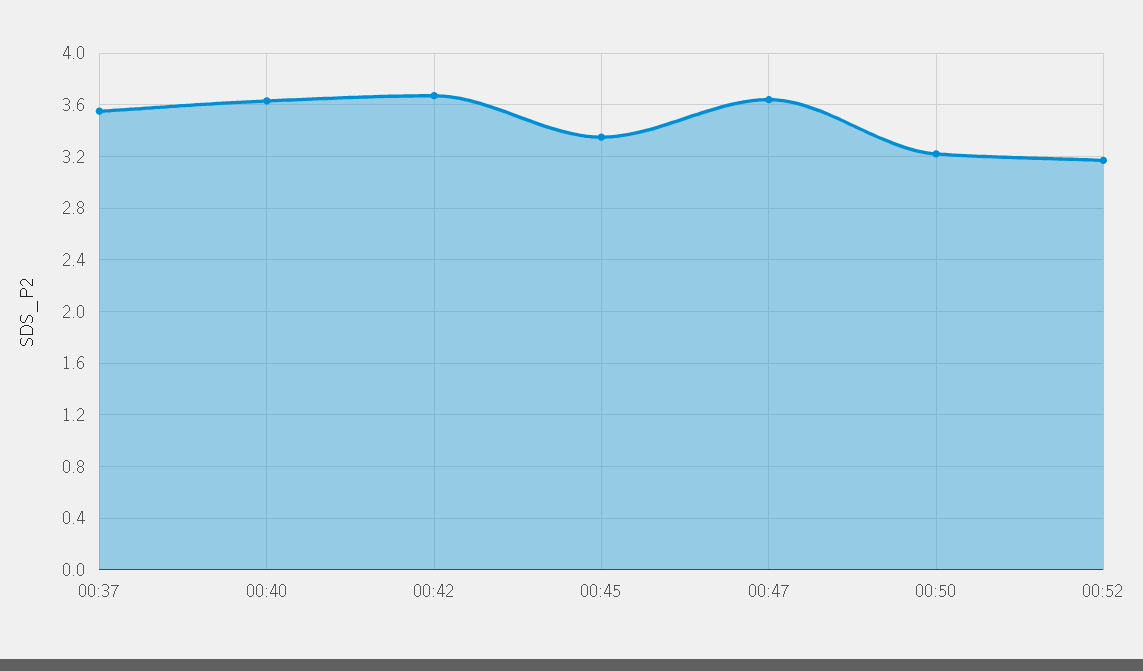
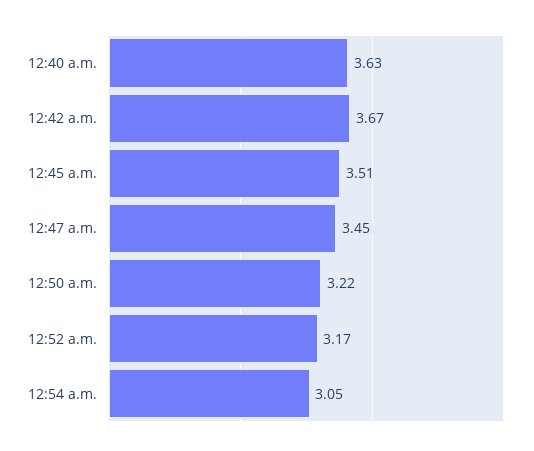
00:37: 3.55 -> none
00:45: 3.35 -> 3.51
00:47: 3.65 -> 3.45
12:54 a.m.: none -> 3.05

